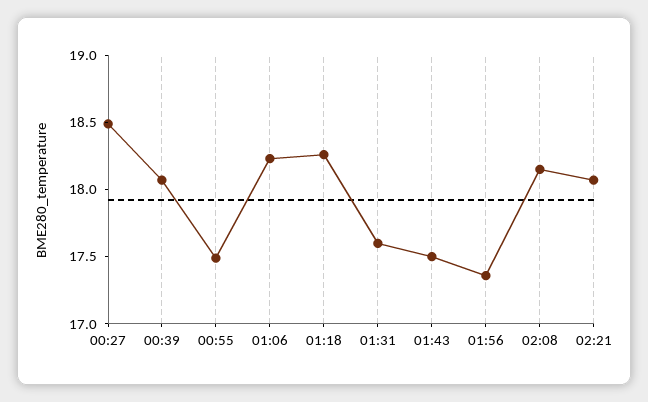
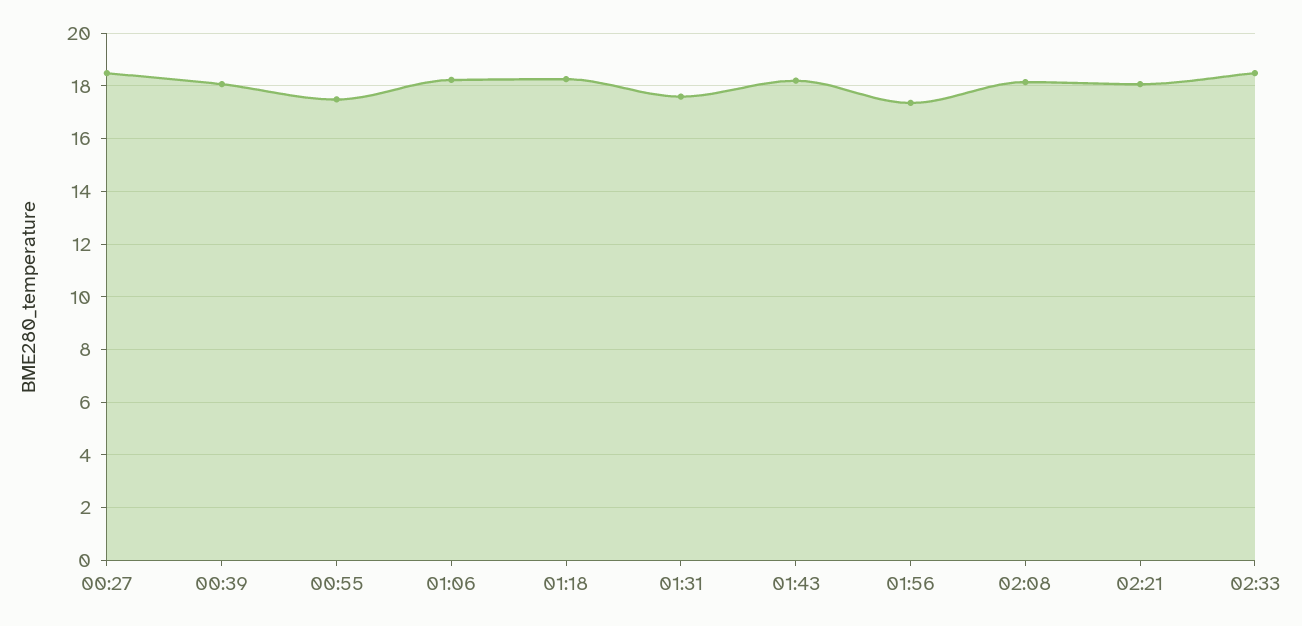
01:43: 17.5 -> 18.25
02:33: none -> 18.5

